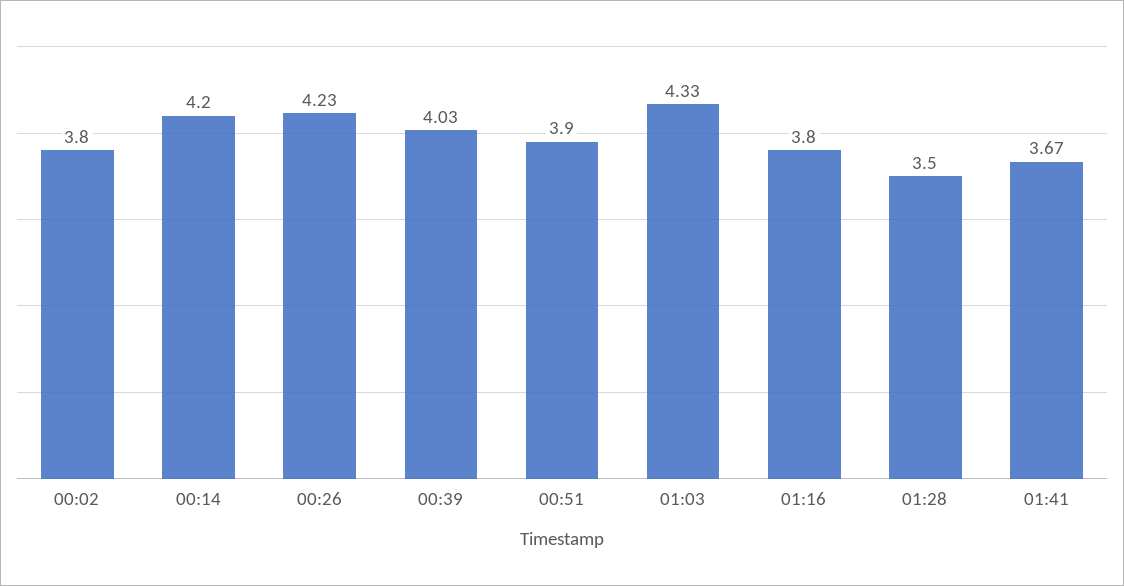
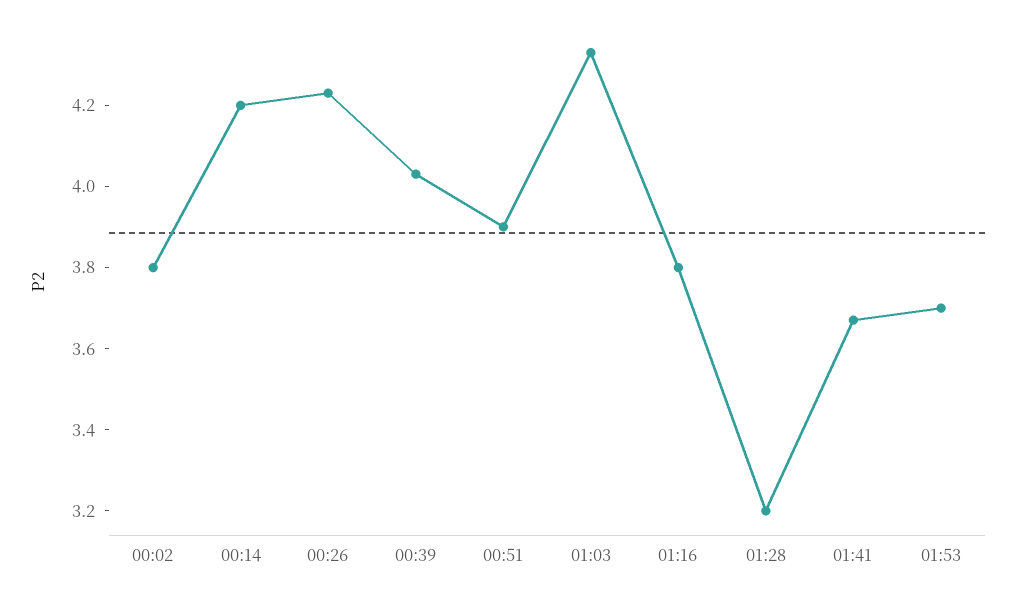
01:28: 3.5 -> 3.2
01:53: none -> 3.7

